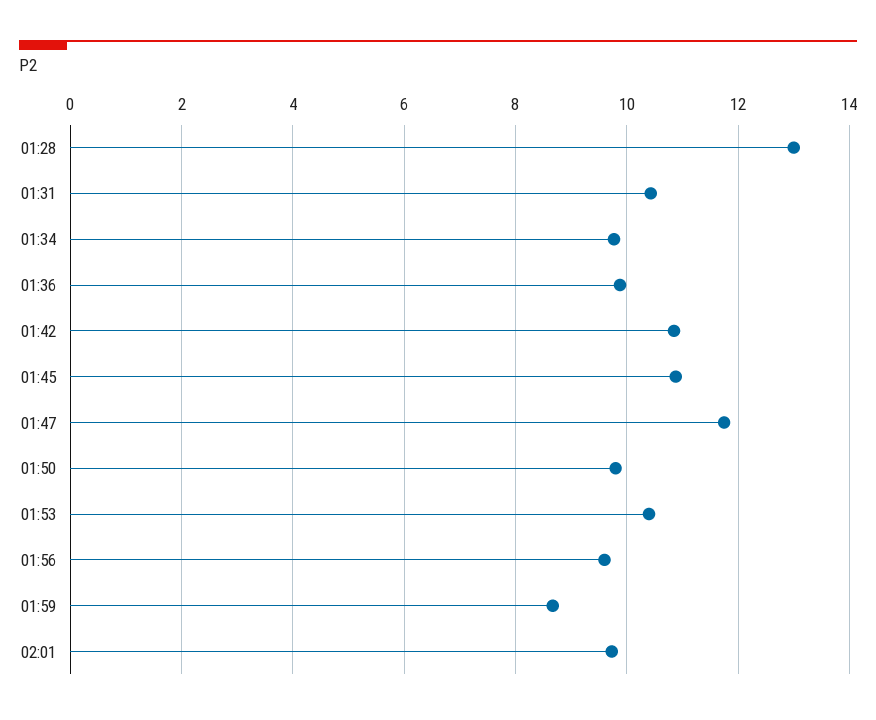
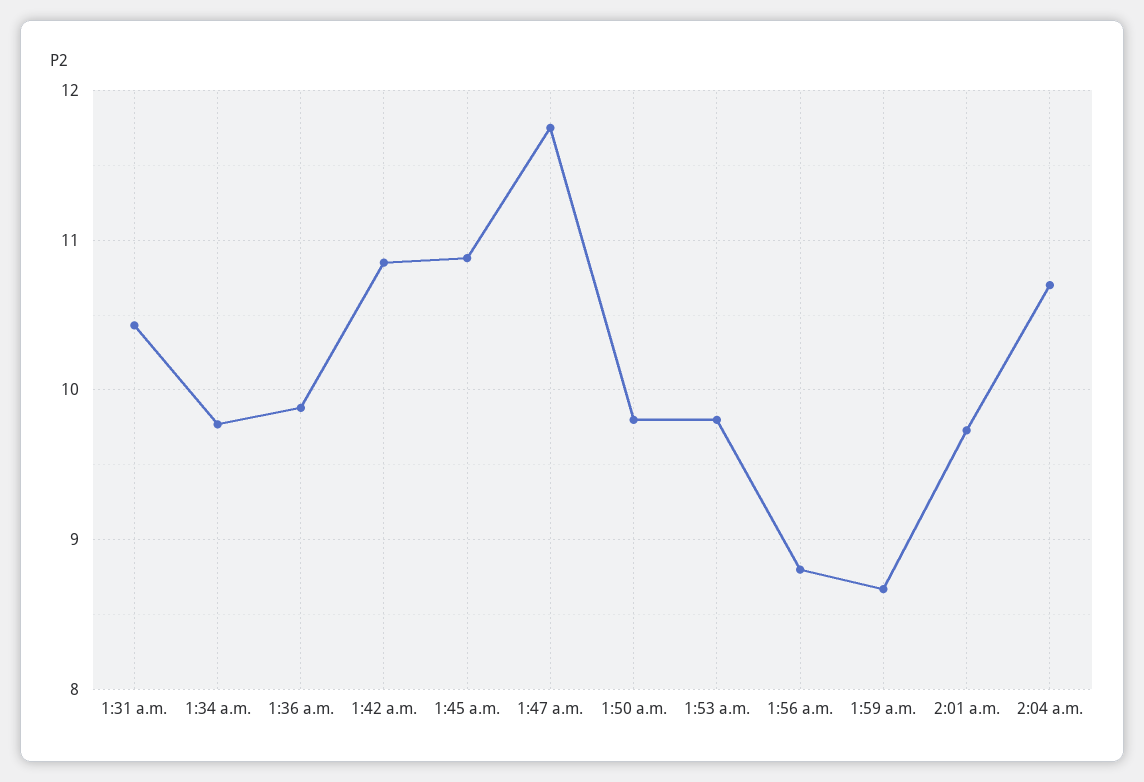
01:28: 13 -> none
01:53: 10.4 -> 9.8
01:56: 9.6 -> 8.8
2:04 a.m.: none -> 10.7

